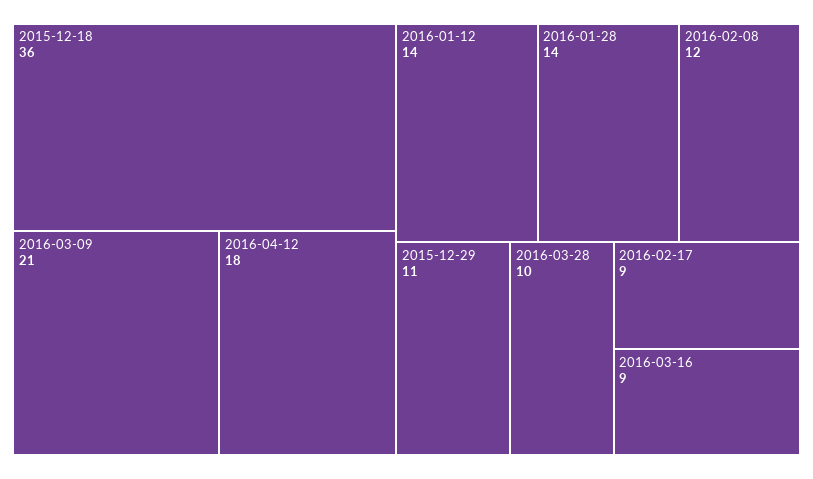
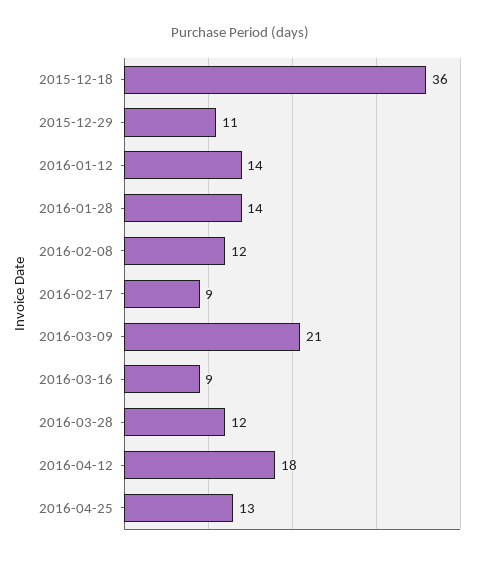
2016-03-28: 10 -> 12
2016-04-25: none -> 13

